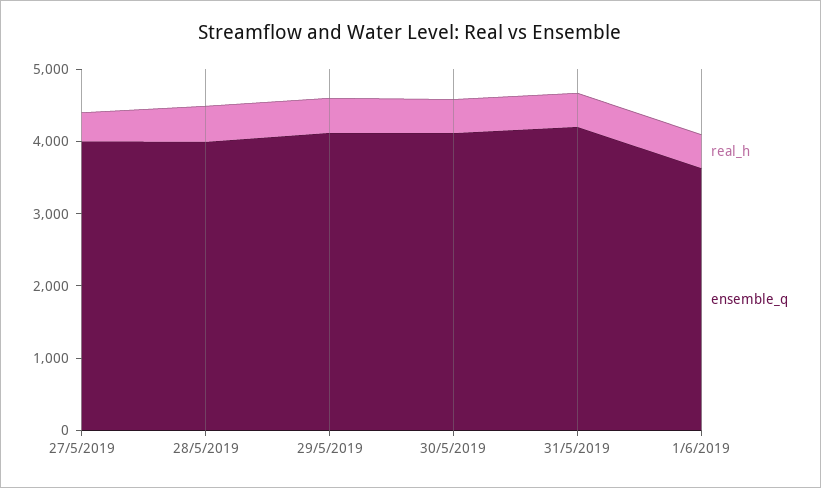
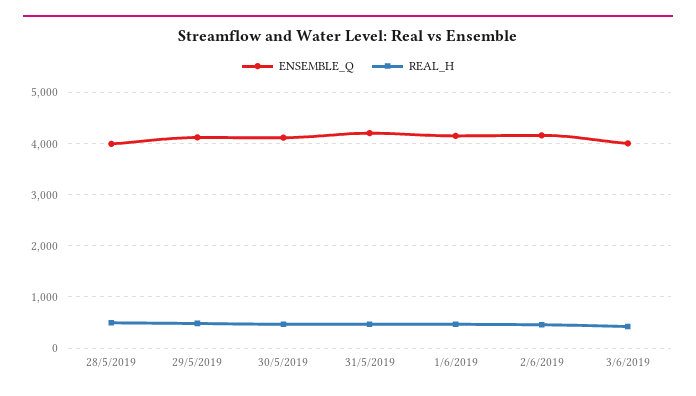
real_h, 27/5/2019: 400 -> none
ensemble_q, 27/5/2019: 4000 -> none
ensemble_q, 1/6/2019: 3600 -> 4200
ensemble_q, 2/6/2019: none -> 4200
real_h, 2/6/2019: none -> 400
ensemble_q, 3/6/2019: none -> 4000
real_h, 3/6/2019: none -> 400

